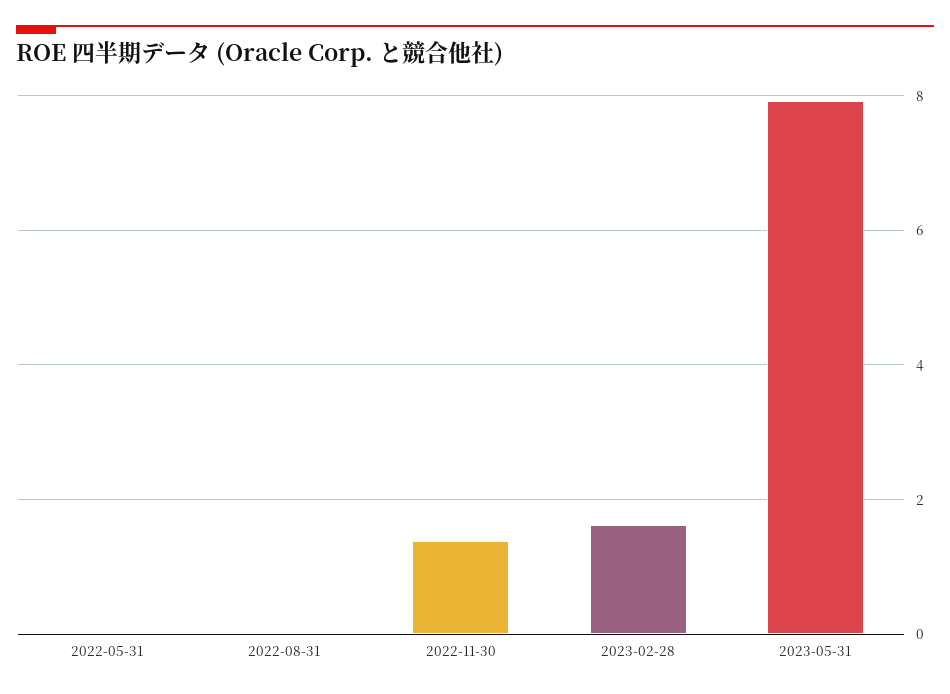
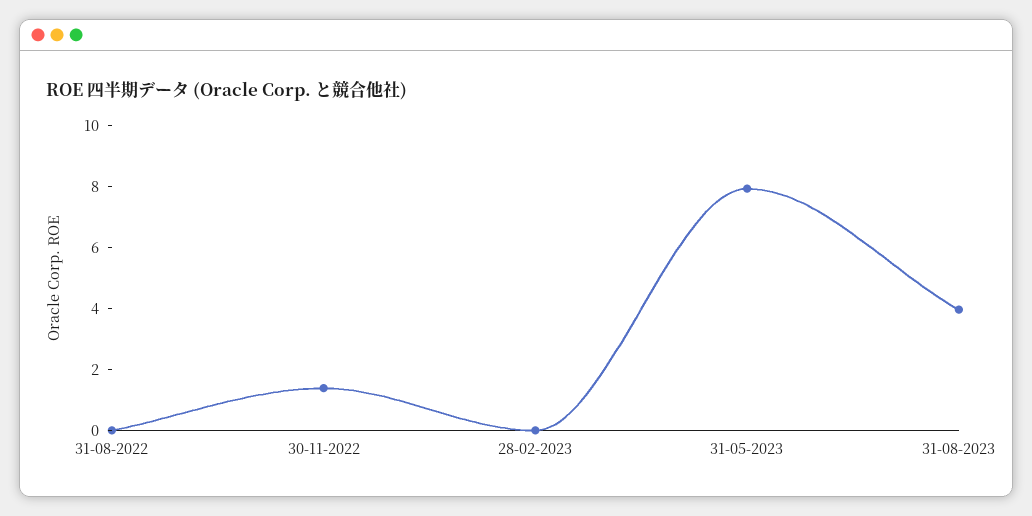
2022-05-31: 0 -> none
2023-02-28: 1.6 -> 0
31-08-2023: none -> 4

